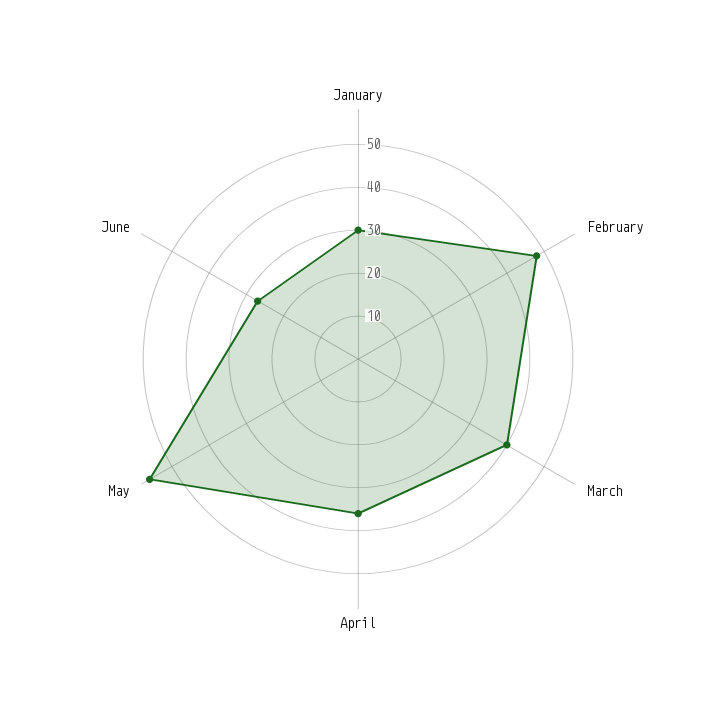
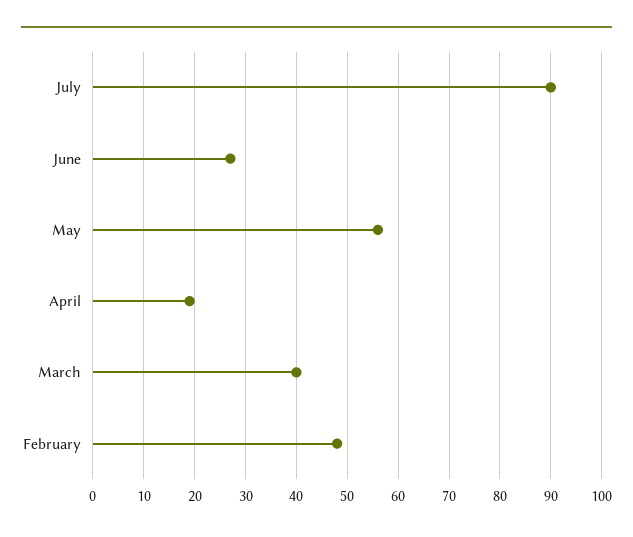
January: 30 -> none
April: 35 -> 20
July: none -> 90

